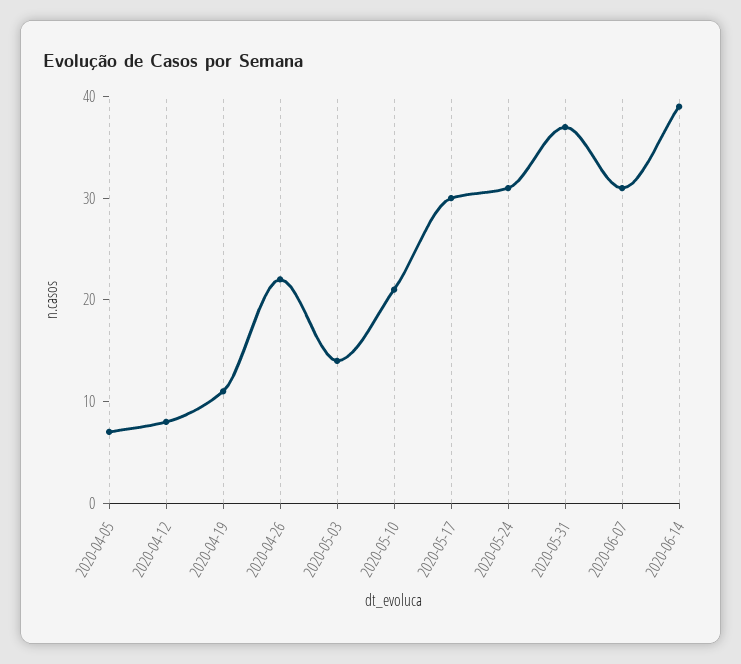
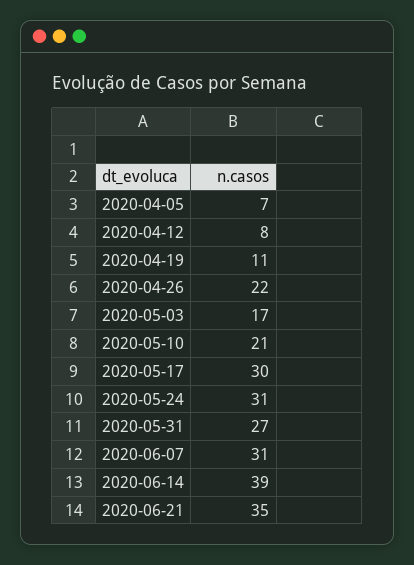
2020-05-03: 14 -> 17
2020-05-31: 37 -> 27
2020-06-21: none -> 35

